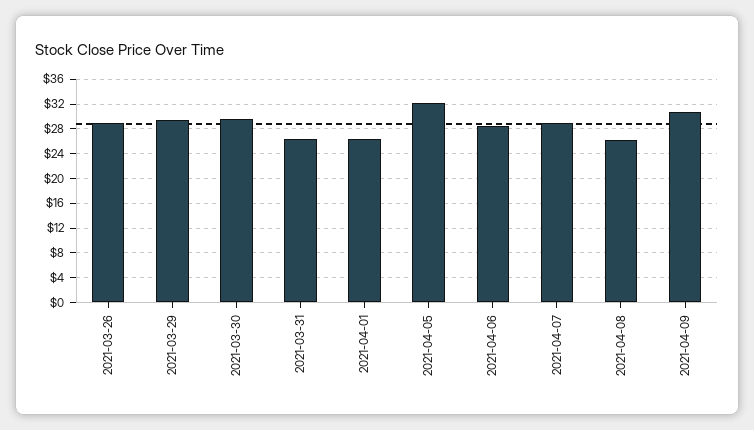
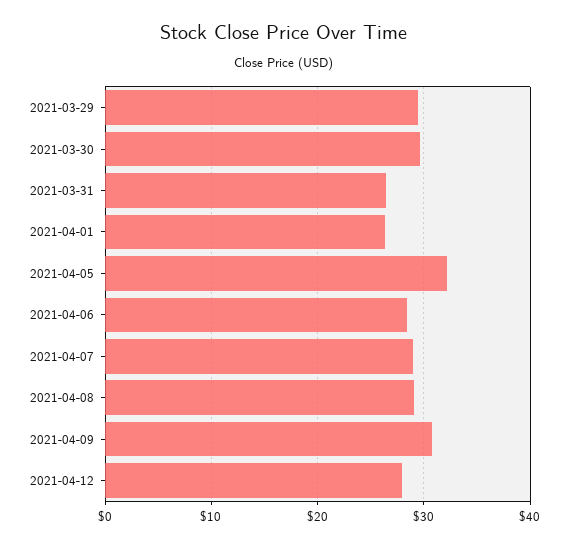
2021-03-26: 29 -> none
2021-04-08: 26 -> 29
2021-04-12: none -> 28

